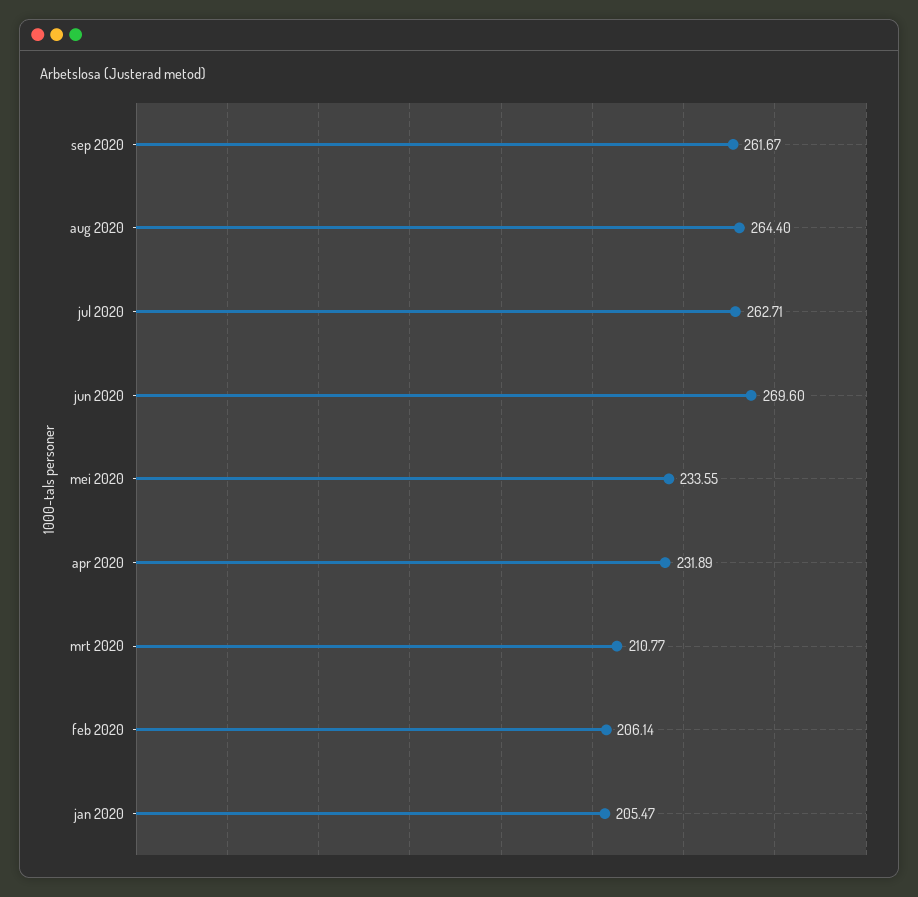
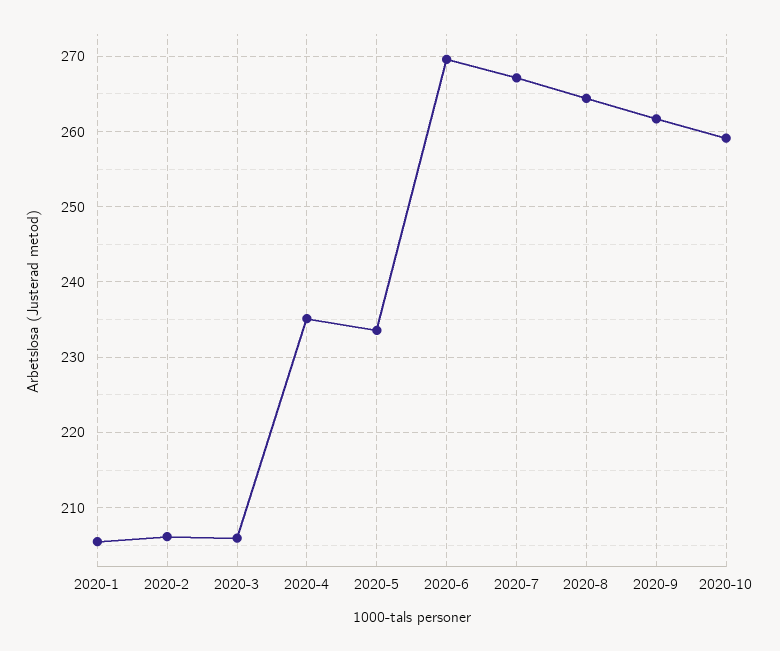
jul 2020: 262.71 -> 267
apr 2020: 231.89 -> 235
mrt 2020: 210.77 -> 206
2020-10: none -> 259

